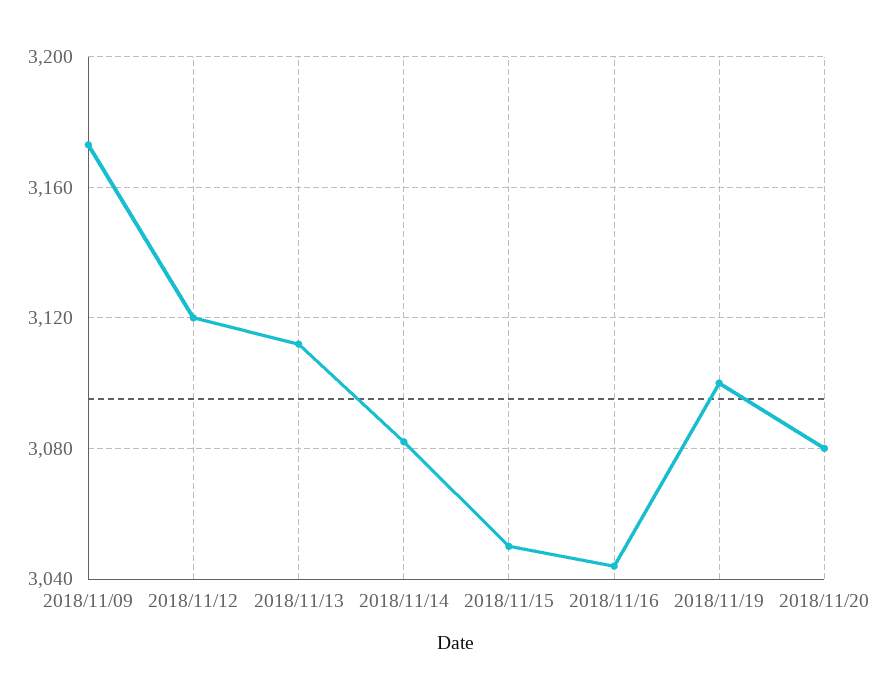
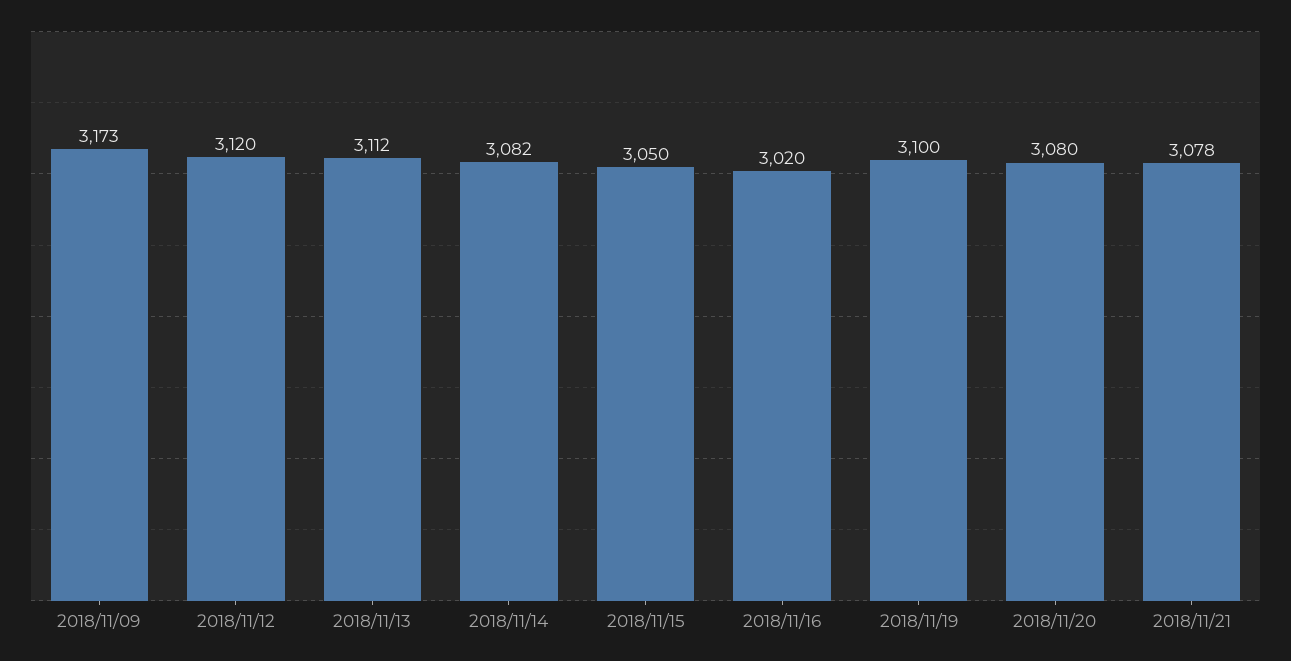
2018/11/16: 3045 -> 3020
2018/11/21: none -> 3078

